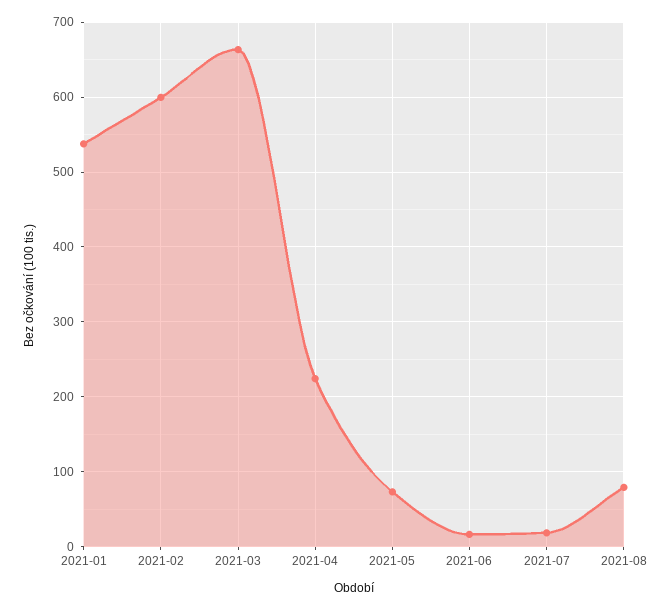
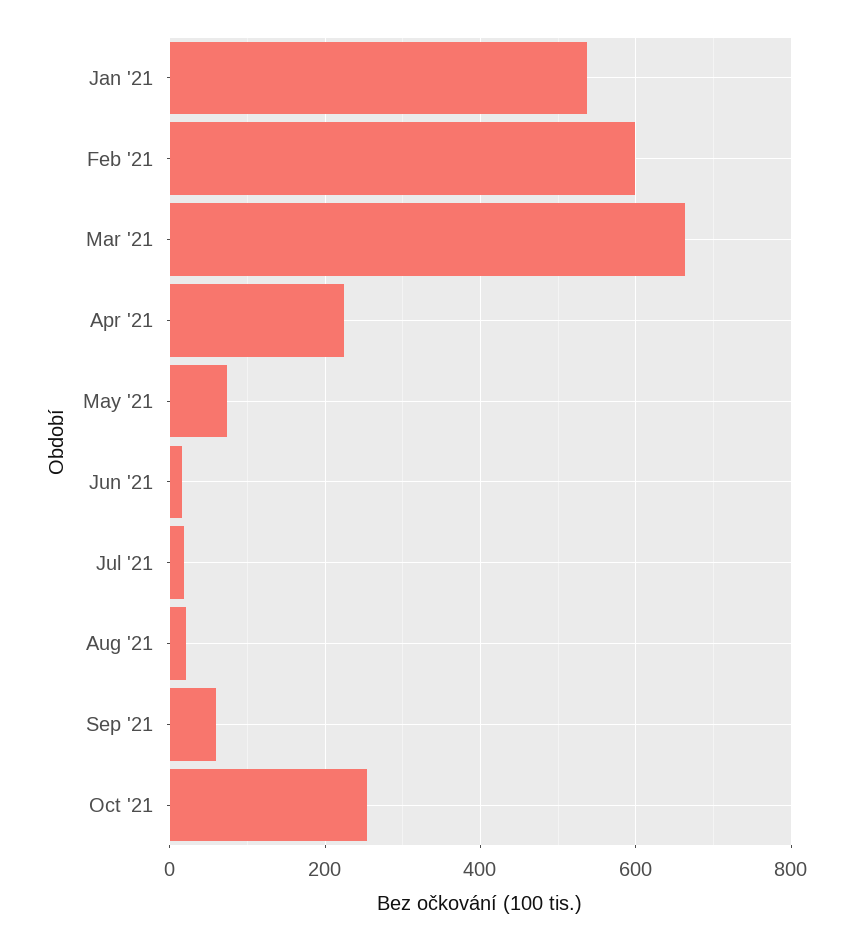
2021-08: 80 -> 20
Sep '21: none -> 60
Oct '21: none -> 260

